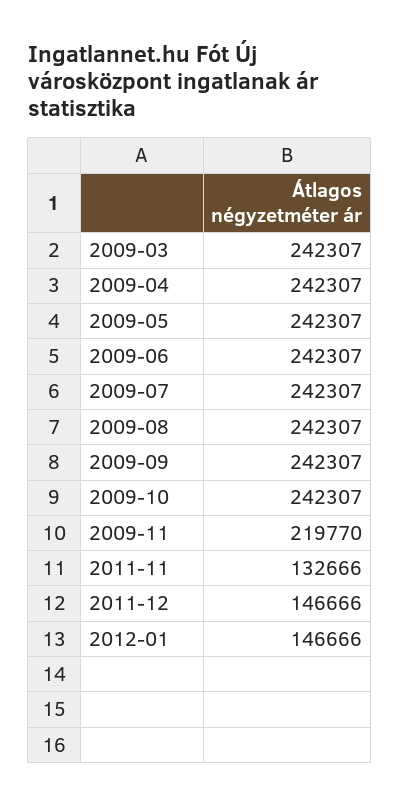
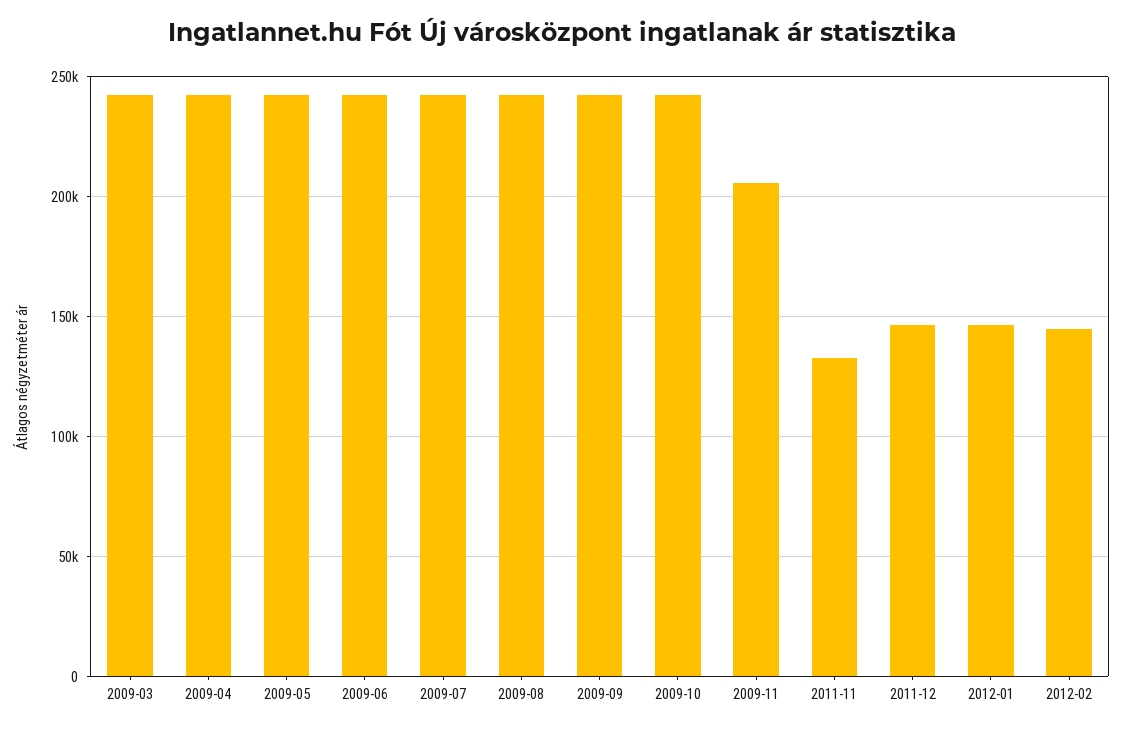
2009-11: 219770 -> 205000
2012-02: none -> 145000

